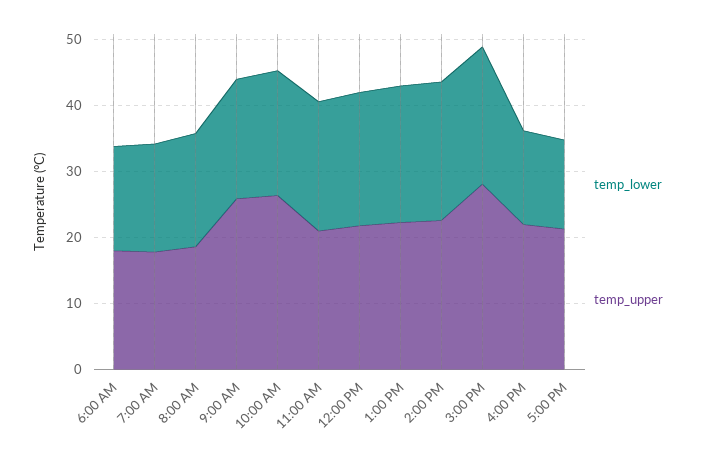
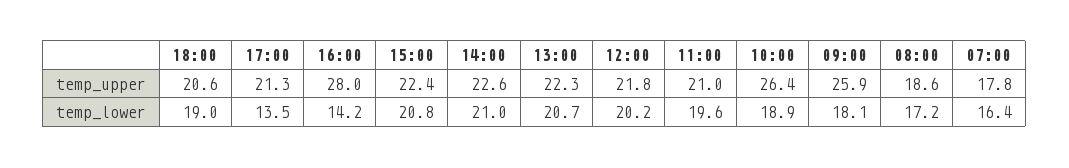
temp_lower, 6:00 AM: 16 -> none
temp_upper, 6:00 AM: 18 -> none
temp_upper, 3:00 PM: 28 -> 22.4
temp_upper, 4:00 PM: 22 -> 28
temp_upper, 18:00: none -> 20.6
temp_lower, 18:00: none -> 19

